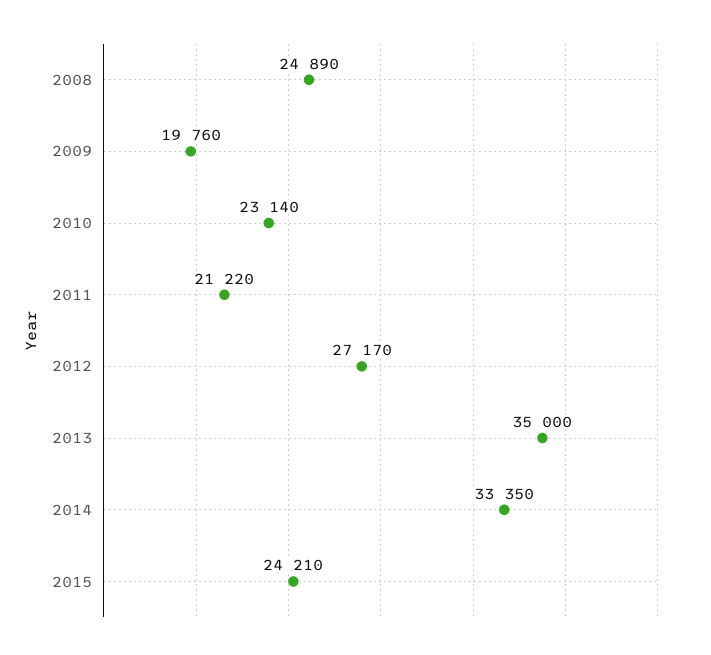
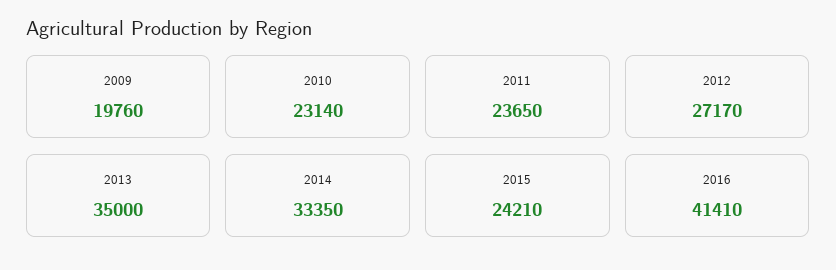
2008: 24890 -> none
2011: 21220 -> 23650
2016: none -> 41410

